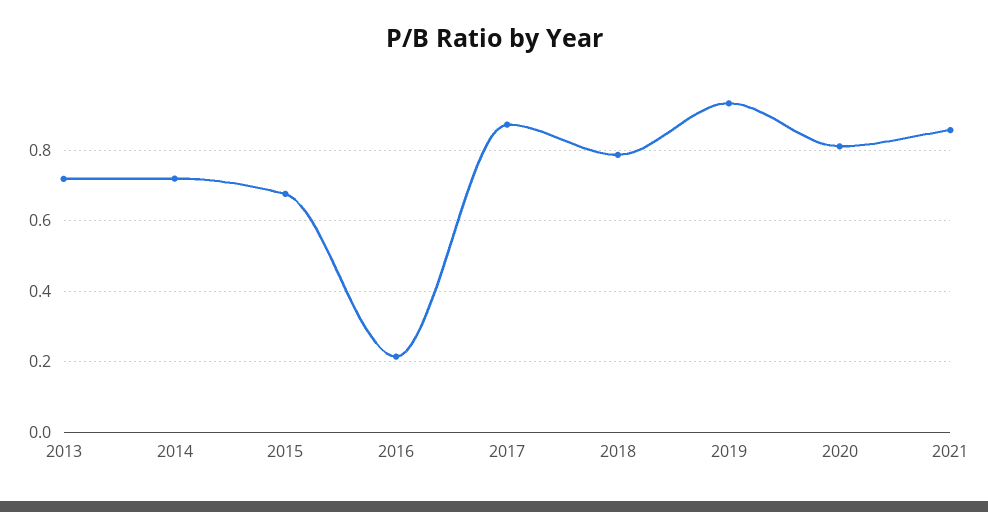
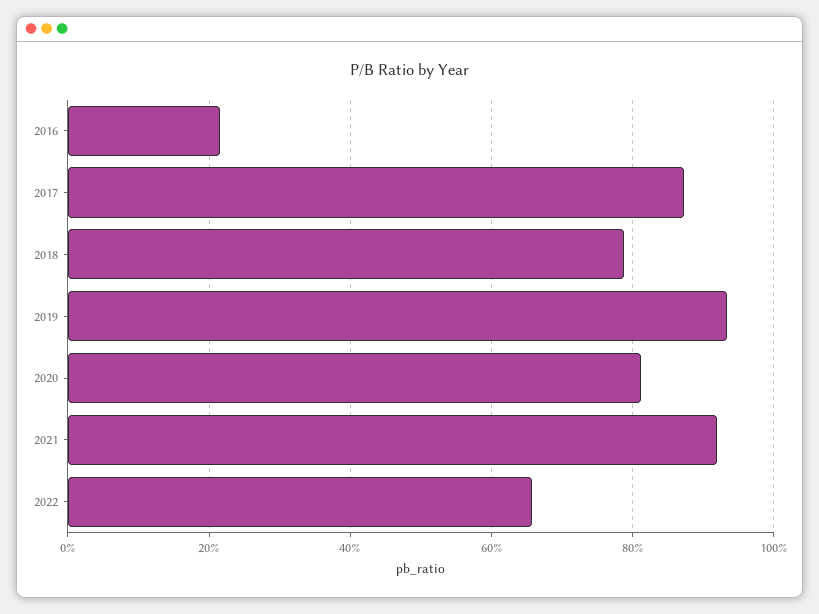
2013: 0.72 -> none
2014: 0.72 -> none
2015: 0.68 -> none
2021: 0.86 -> 0.92
2022: none -> 0.66

